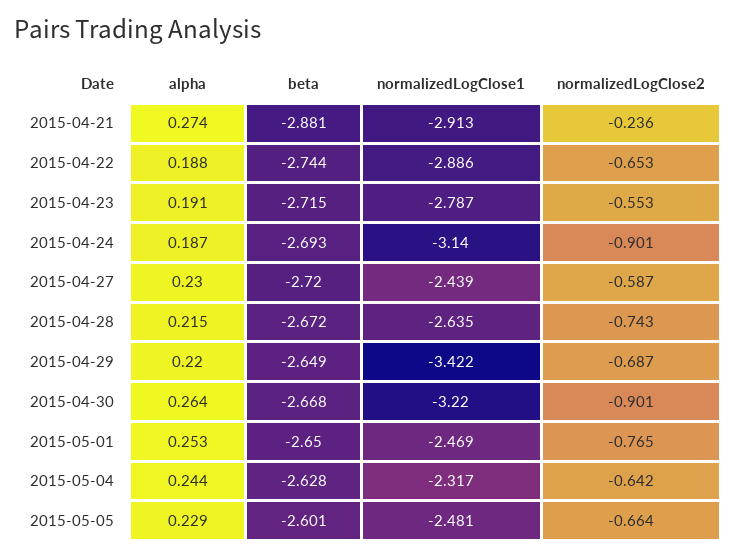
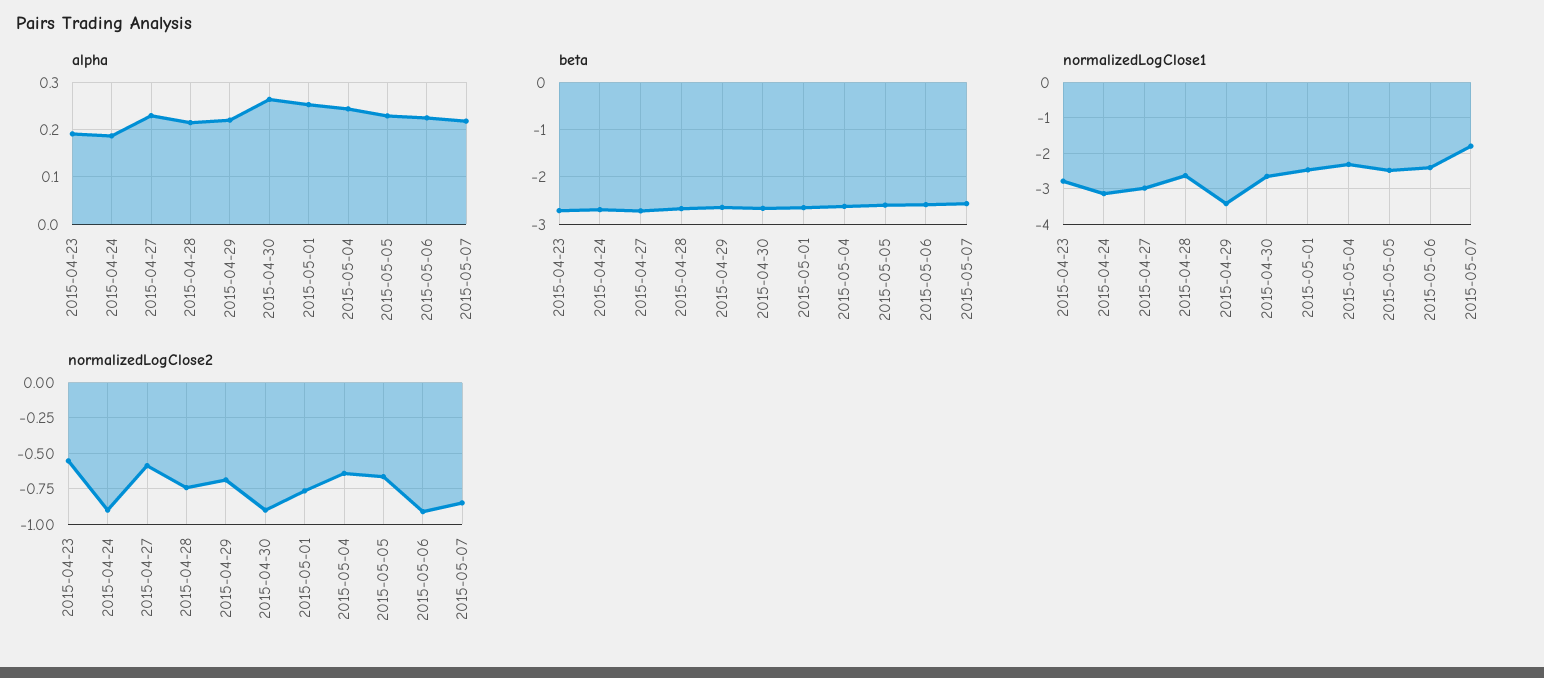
alpha, 2015-04-21: 0.274 -> none
beta, 2015-04-21: -2.881 -> none
normalizedLogClose1, 2015-04-21: -2.913 -> none
normalizedLogClose2, 2015-04-21: -0.236 -> none
alpha, 2015-04-22: 0.188 -> none
beta, 2015-04-22: -2.744 -> none
normalizedLogClose1, 2015-04-22: -2.886 -> none
normalizedLogClose2, 2015-04-22: -0.653 -> none
normalizedLogClose1, 2015-04-27: -2.439 -> -3
normalizedLogClose1, 2015-04-30: -3.22 -> -2.6
alpha, 2015-05-06: none -> 0.22
alpha, 2015-05-07: none -> 0.22
beta, 2015-05-06: none -> -2.6
beta, 2015-05-07: none -> -2.6
normalizedLogClose1, 2015-05-06: none -> -2.4
normalizedLogClose1, 2015-05-07: none -> -1.8
normalizedLogClose2, 2015-05-06: none -> -0.9
normalizedLogClose2, 2015-05-07: none -> -0.85

